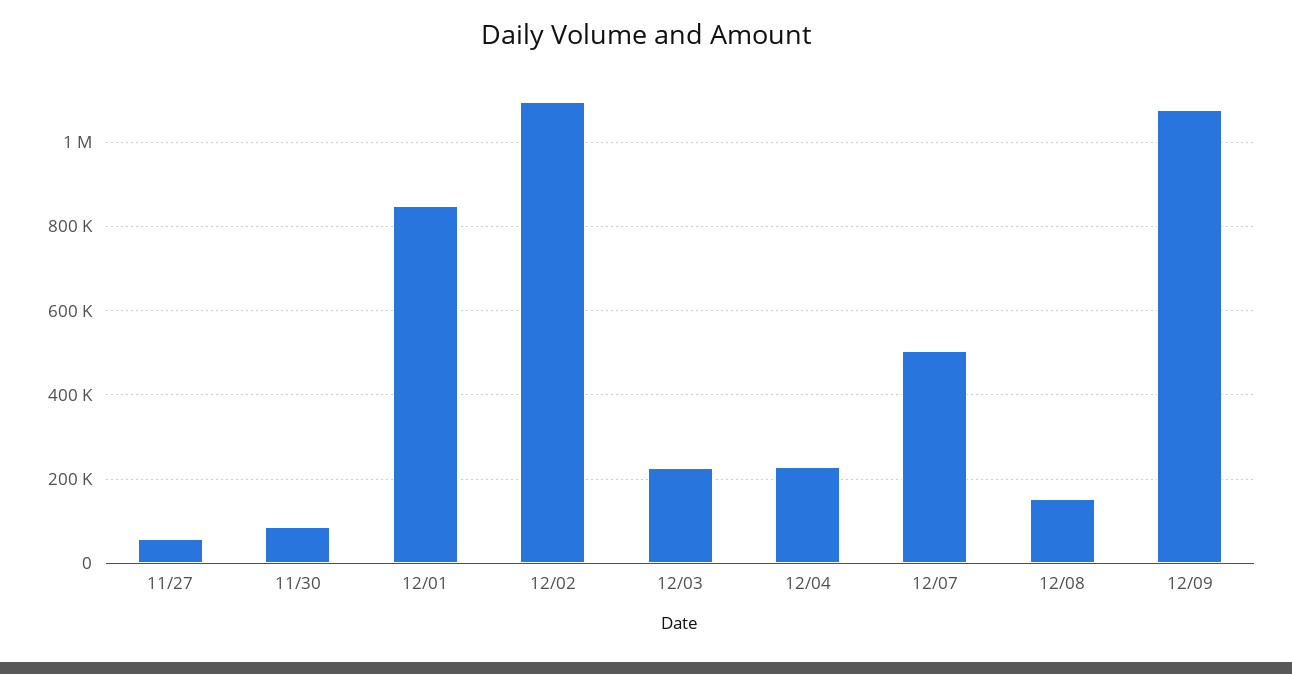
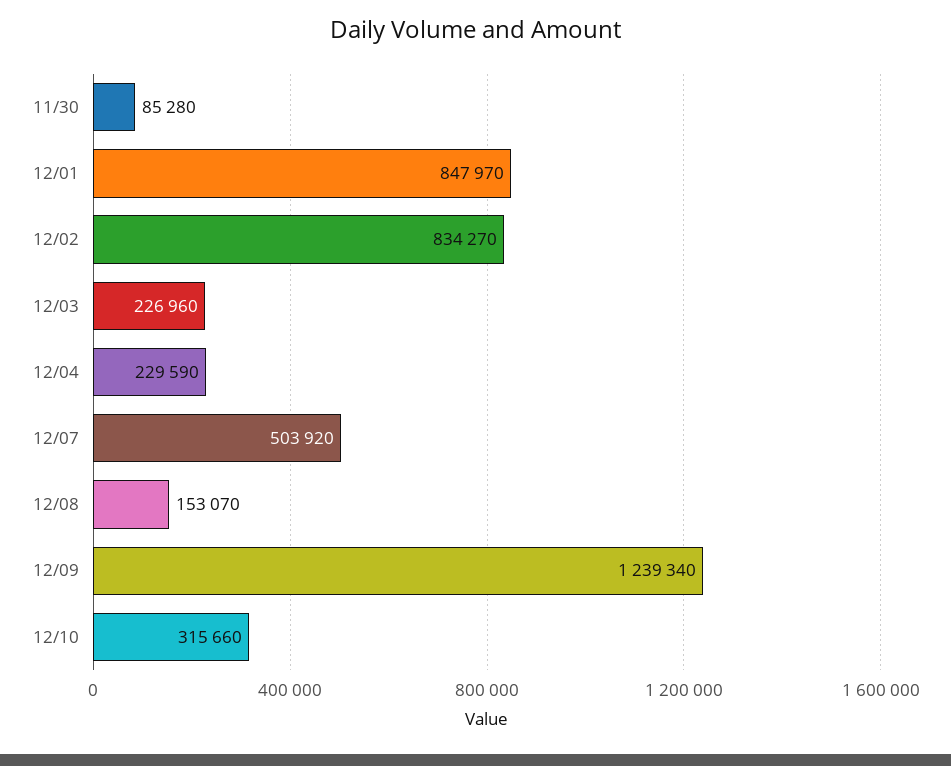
11/27: 60000 -> none
12/02: 1100000 -> 834270
12/09: 1080000 -> 1239340
12/10: none -> 315660

